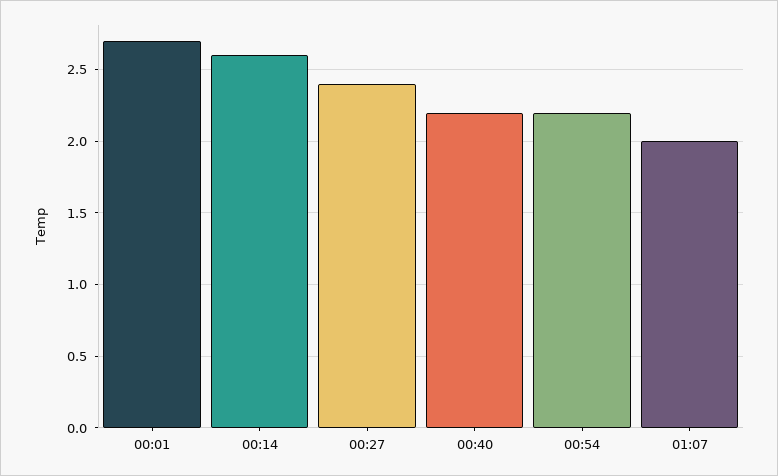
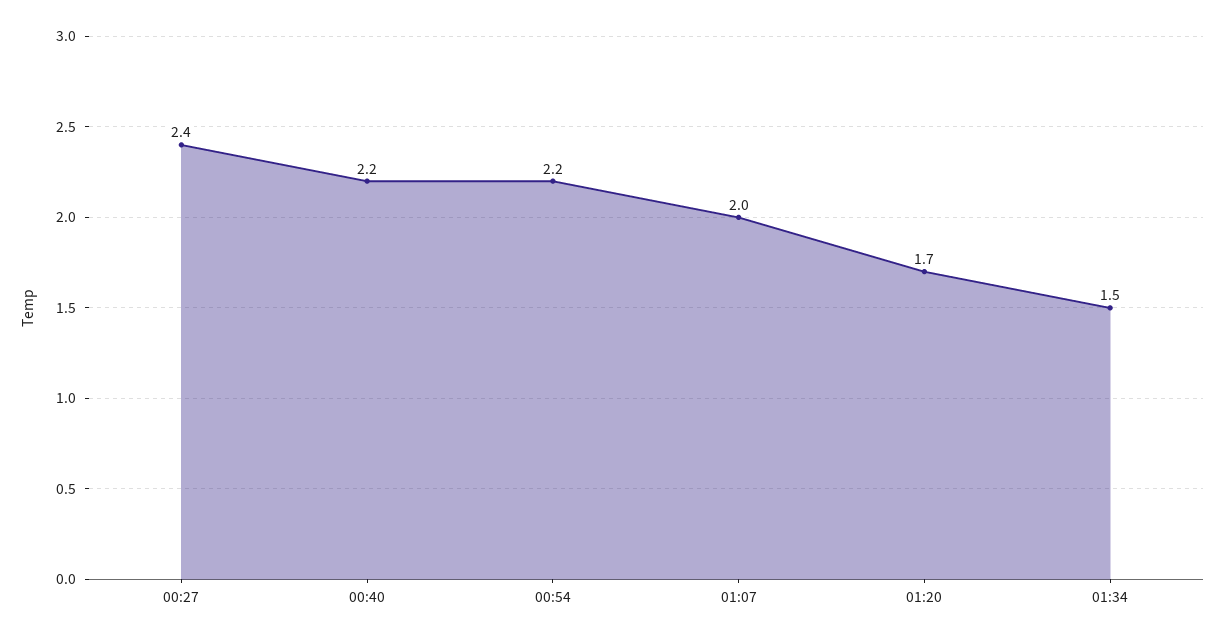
00:01: 2.7 -> none
00:14: 2.6 -> none
01:20: none -> 1.7
01:34: none -> 1.5

